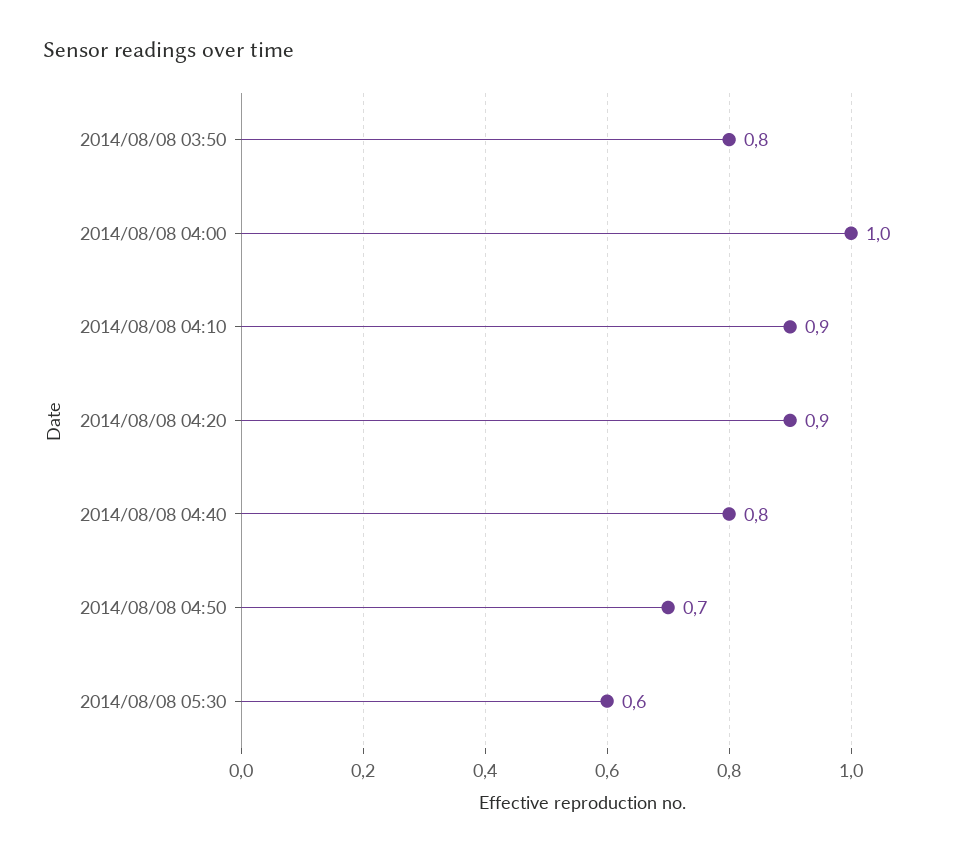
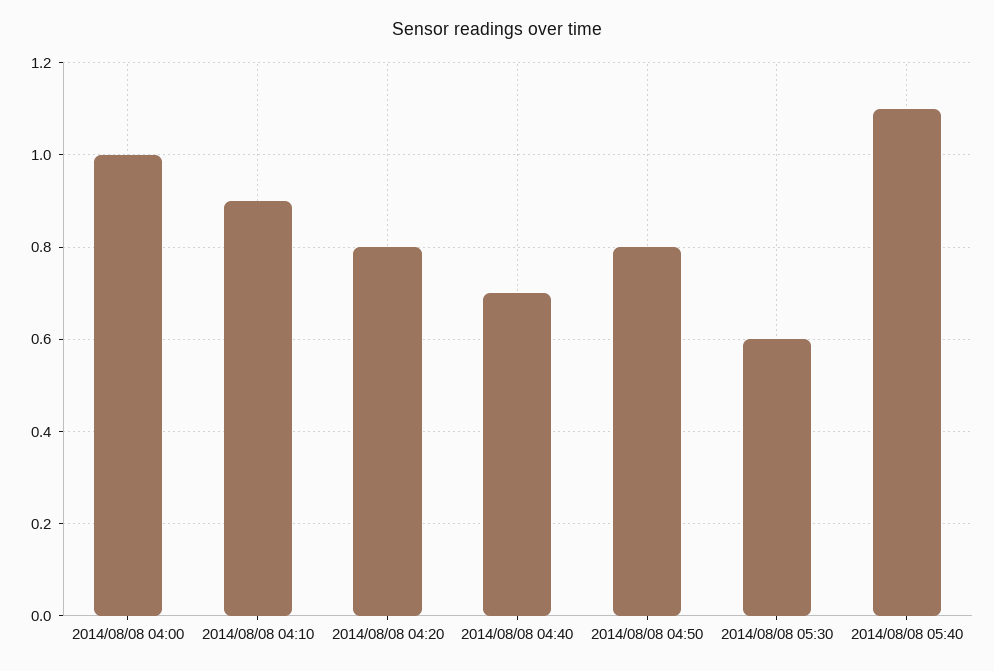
2014/08/08 03:50: 0.8 -> none
2014/08/08 04:20: 0.9 -> 0.8
2014/08/08 04:40: 0.8 -> 0.7
2014/08/08 04:50: 0.7 -> 0.8
2014/08/08 05:40: none -> 1.1

